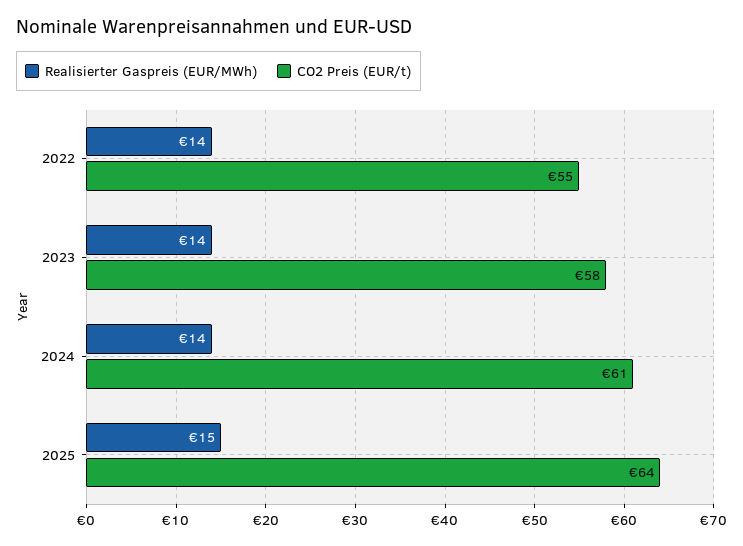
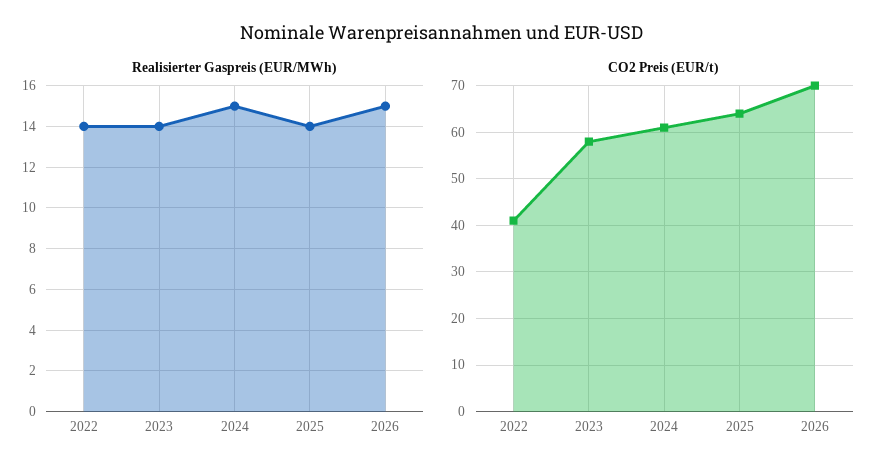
CO2 Preis (EUR/t), 2022: 55 -> 40
Realisierter Gaspreis (EUR/MWh), 2024: 14 -> 15
Realisierter Gaspreis (EUR/MWh), 2025: 15 -> 14
Realisierter Gaspreis (EUR/MWh), 2026: none -> 15
CO2 Preis (EUR/t), 2026: none -> 70

